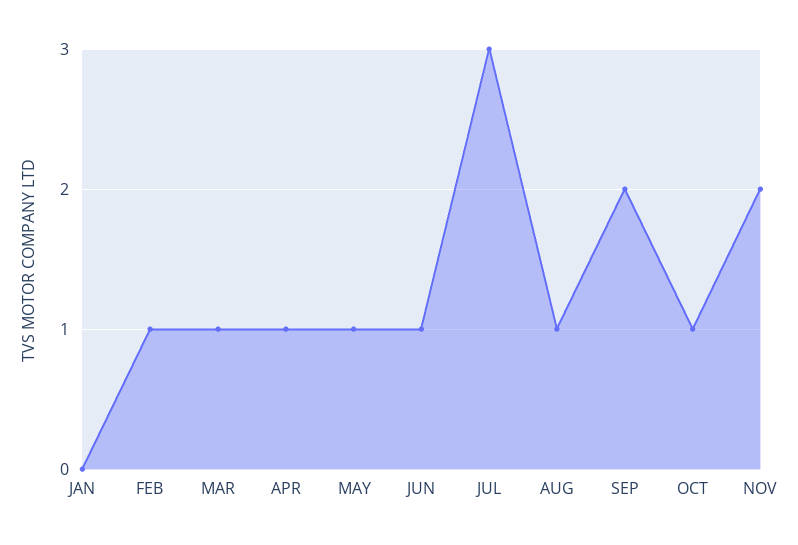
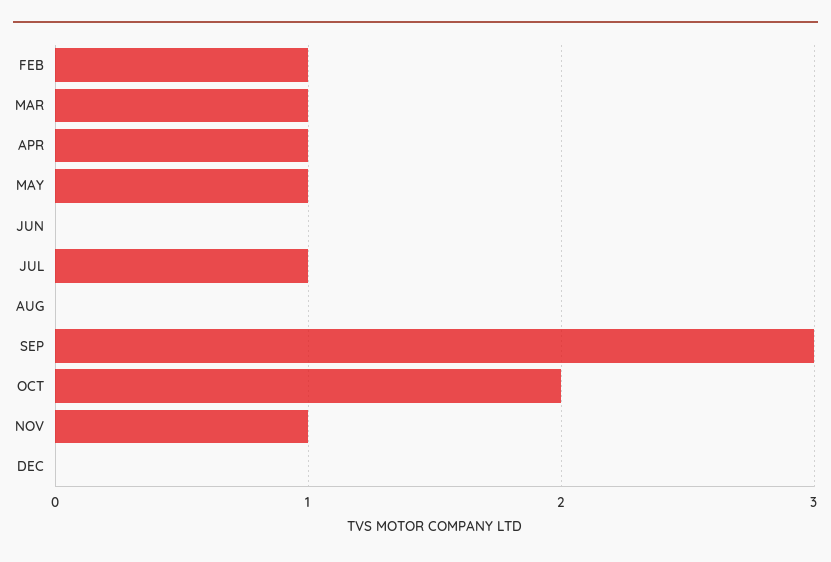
JAN: 0 -> none
JUN: 1 -> 0
JUL: 3 -> 1
AUG: 1 -> 0
SEP: 2 -> 3
OCT: 1 -> 2
NOV: 2 -> 1
DEC: none -> 0

